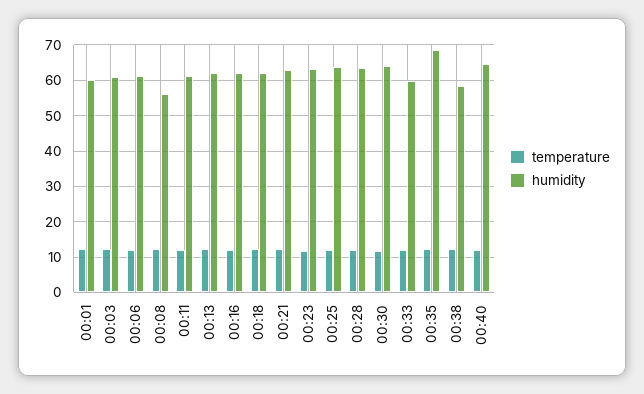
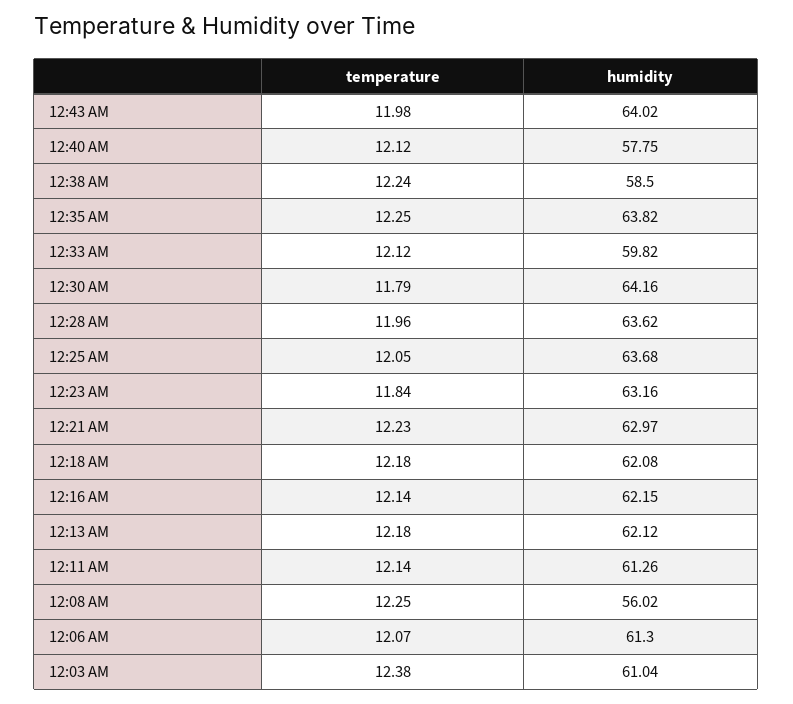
temperature, 00:01: 12 -> none
humidity, 00:01: 60 -> none
humidity, 00:35: 68 -> 63.82
humidity, 00:40: 64 -> 57.75
temperature, 12:43 AM: none -> 11.98
humidity, 12:43 AM: none -> 64.02

